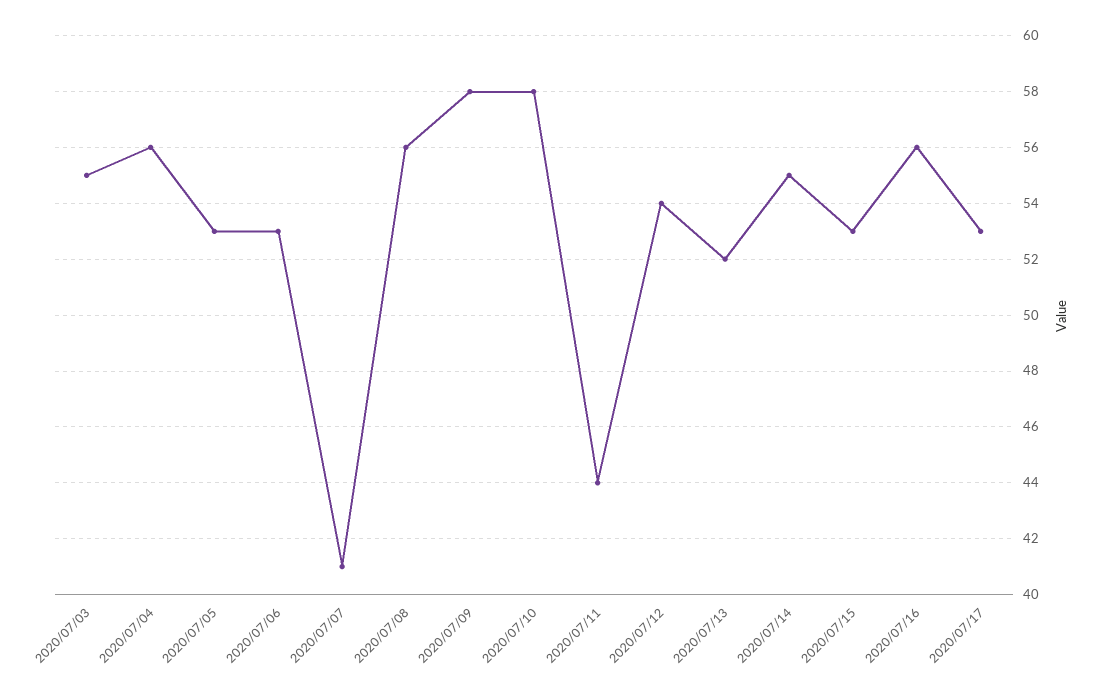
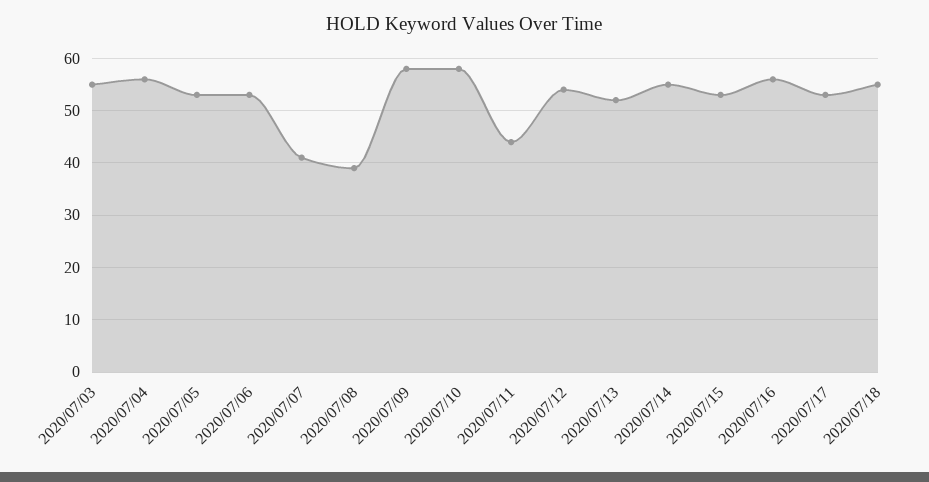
2020/07/08: 56 -> 40
2020/07/18: none -> 55

